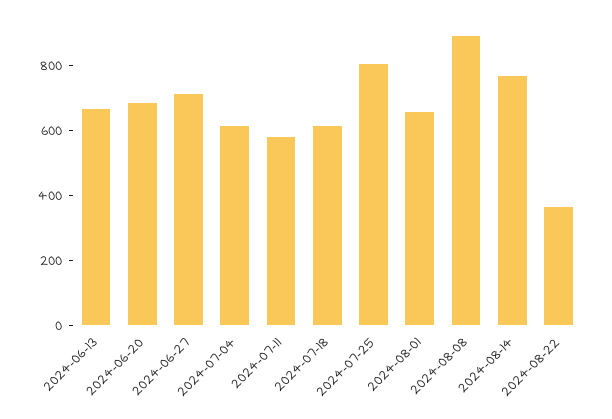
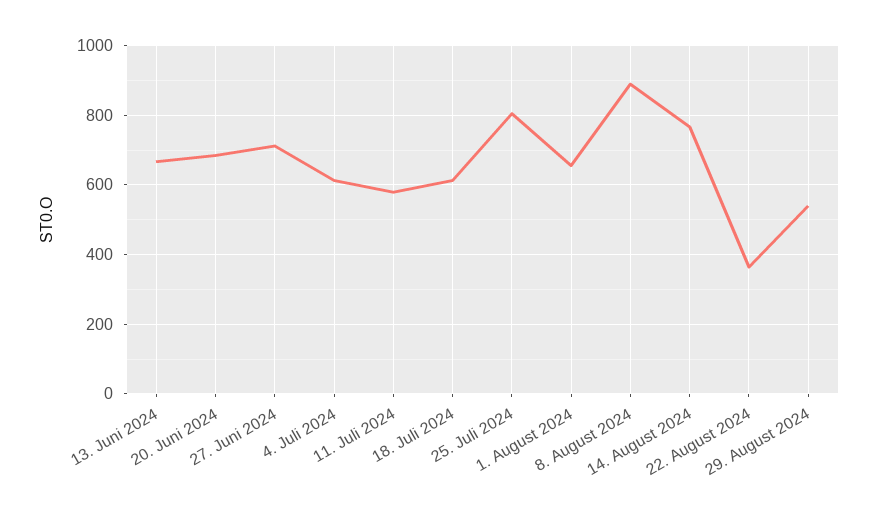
29. August 2024: none -> 540

